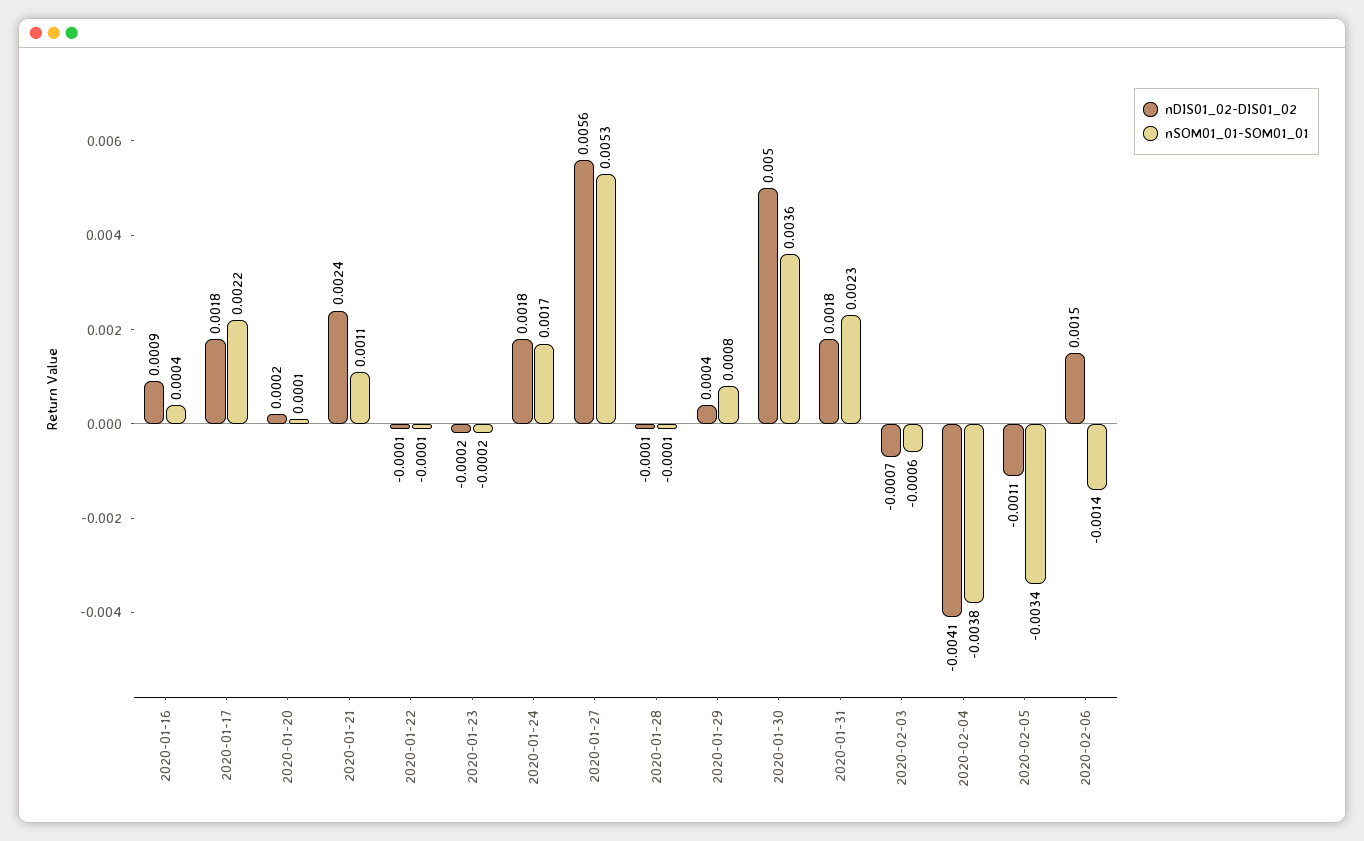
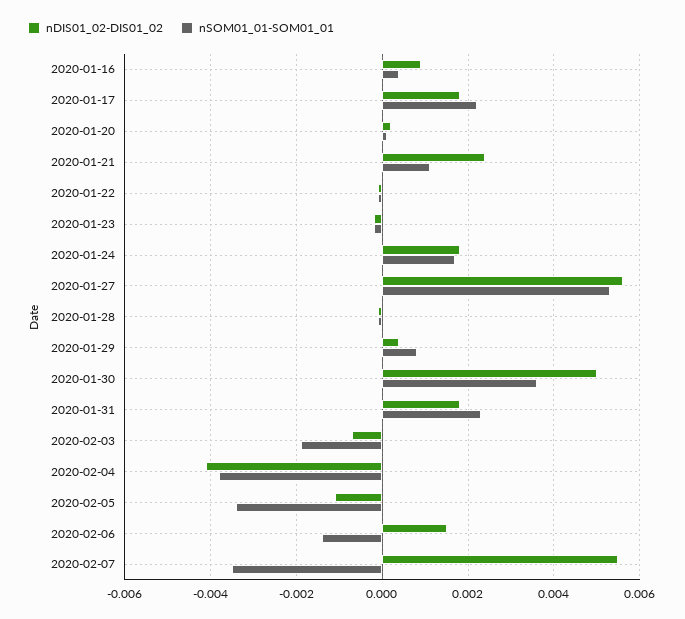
nSOM01_01-SOM01_01, 2020-02-03: -0.0006 -> -0.002
nDIS01_02-DIS01_02, 2020-02-07: none -> 0.0055
nSOM01_01-SOM01_01, 2020-02-07: none -> -0.0035

